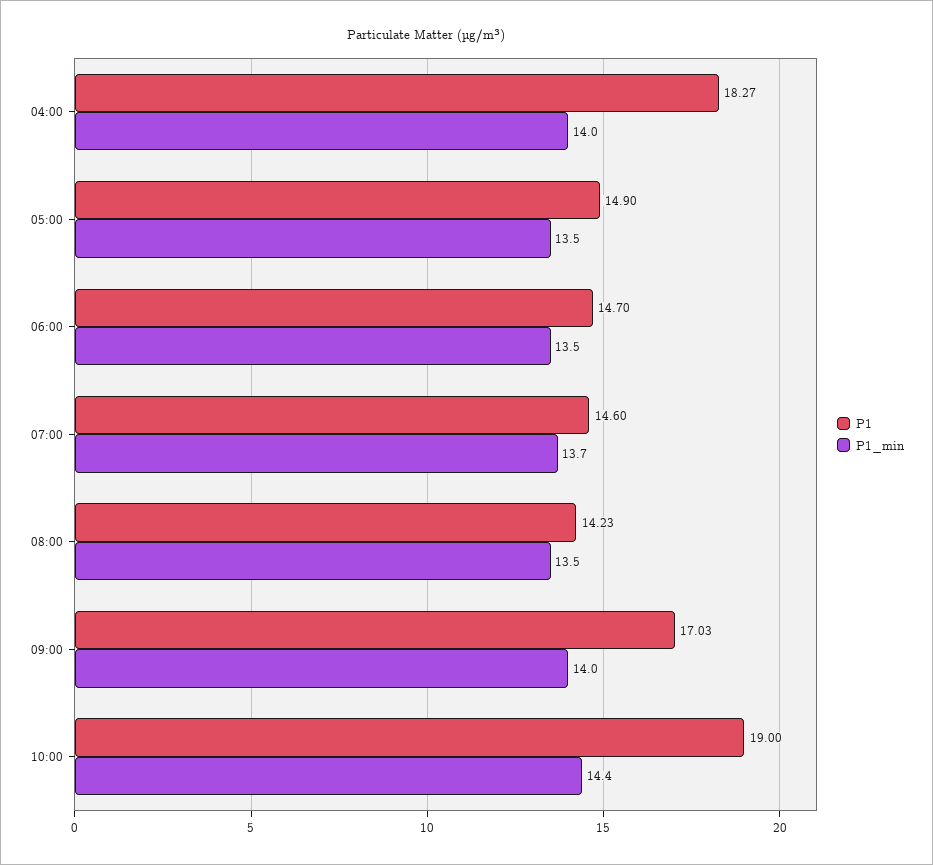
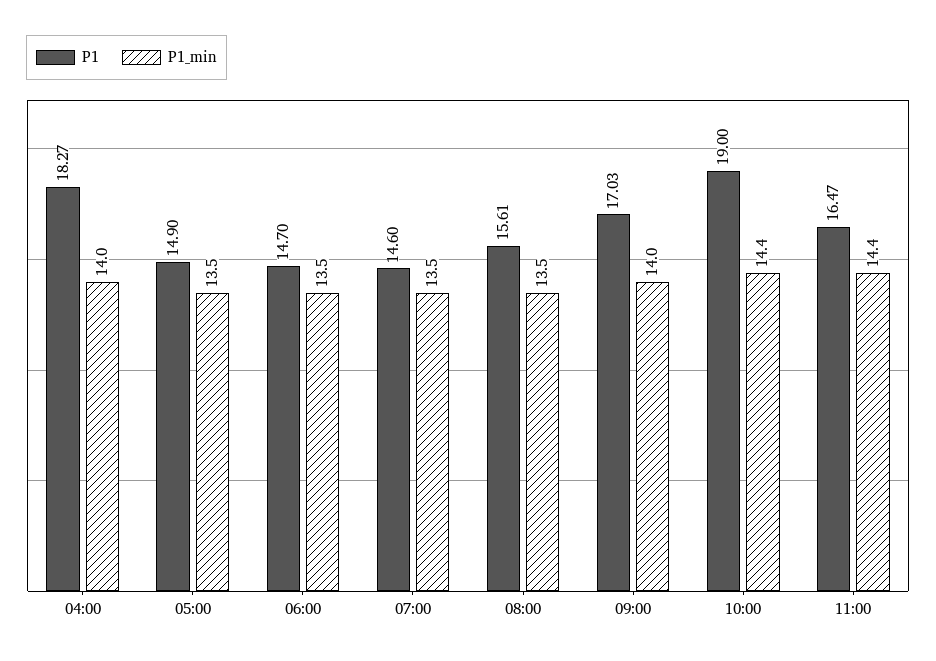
P1_min, 07:00: 13.7 -> 13.5
P1, 08:00: 14.23 -> 15.61
P1, 11:00: none -> 16.47
P1_min, 11:00: none -> 14.4

